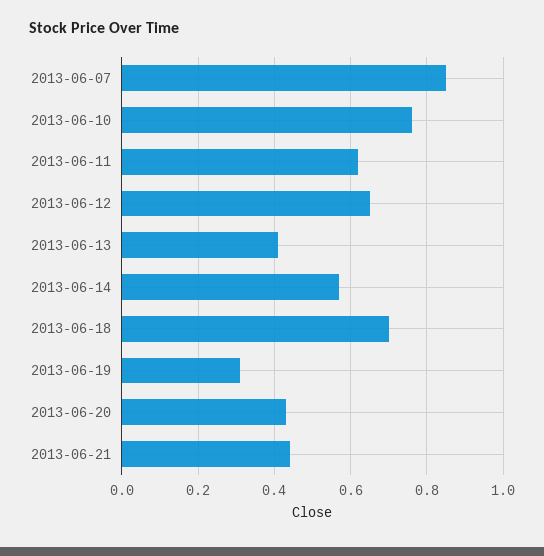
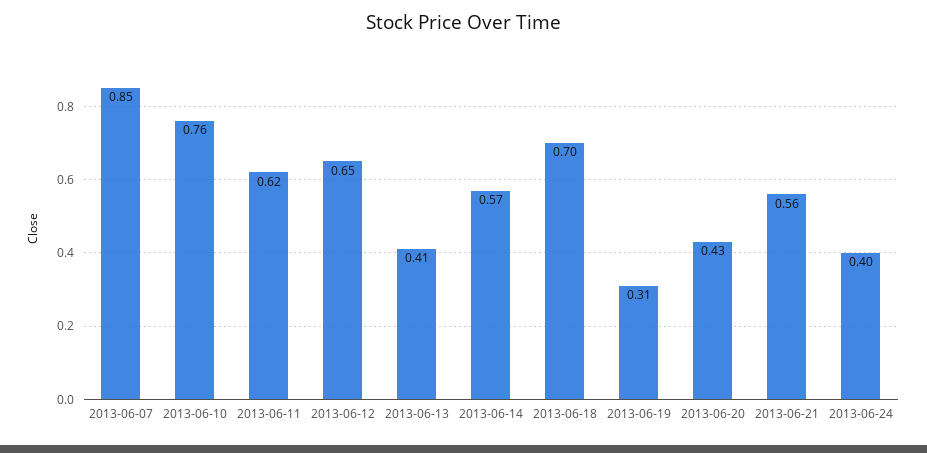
2013-06-21: 0.45 -> 0.56
2013-06-24: none -> 0.4

